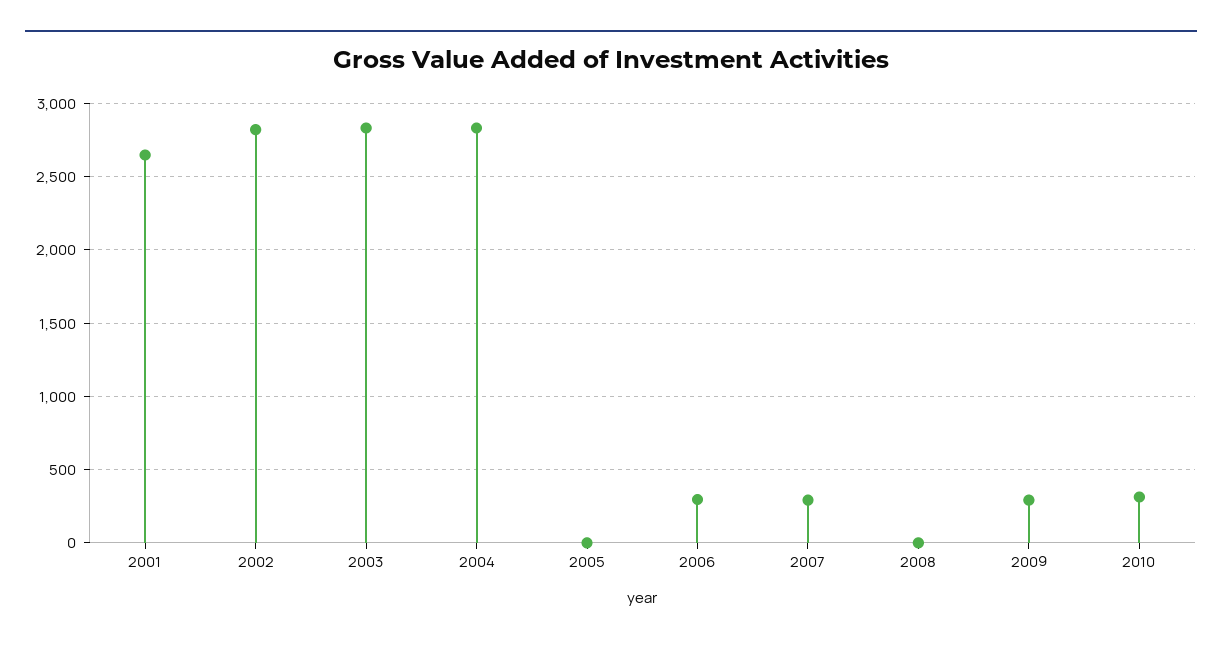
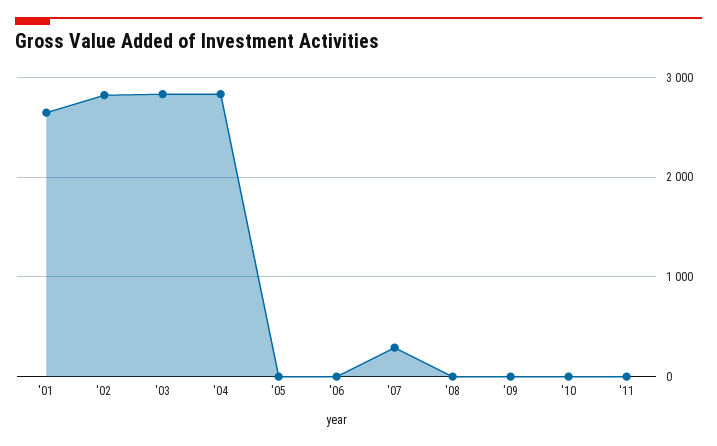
2006: 300 -> 0
2009: 300 -> 0
2010: 300 -> 0
'11: none -> 0

